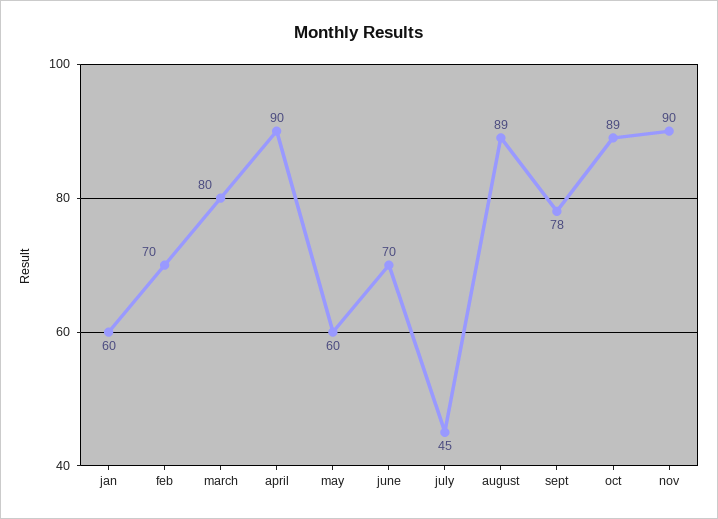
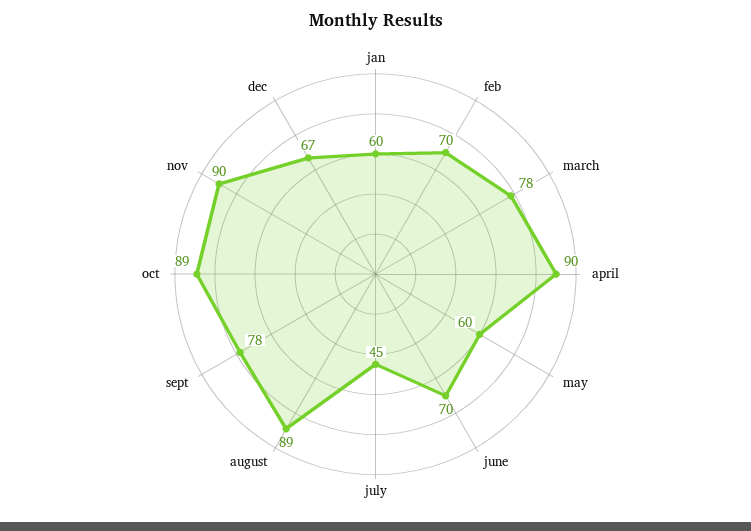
march: 80 -> 78
dec: none -> 67

